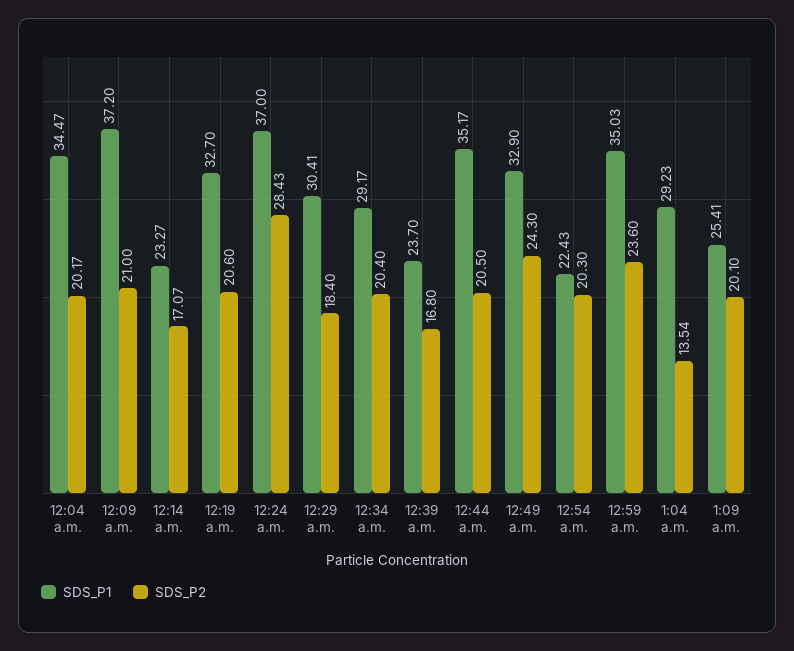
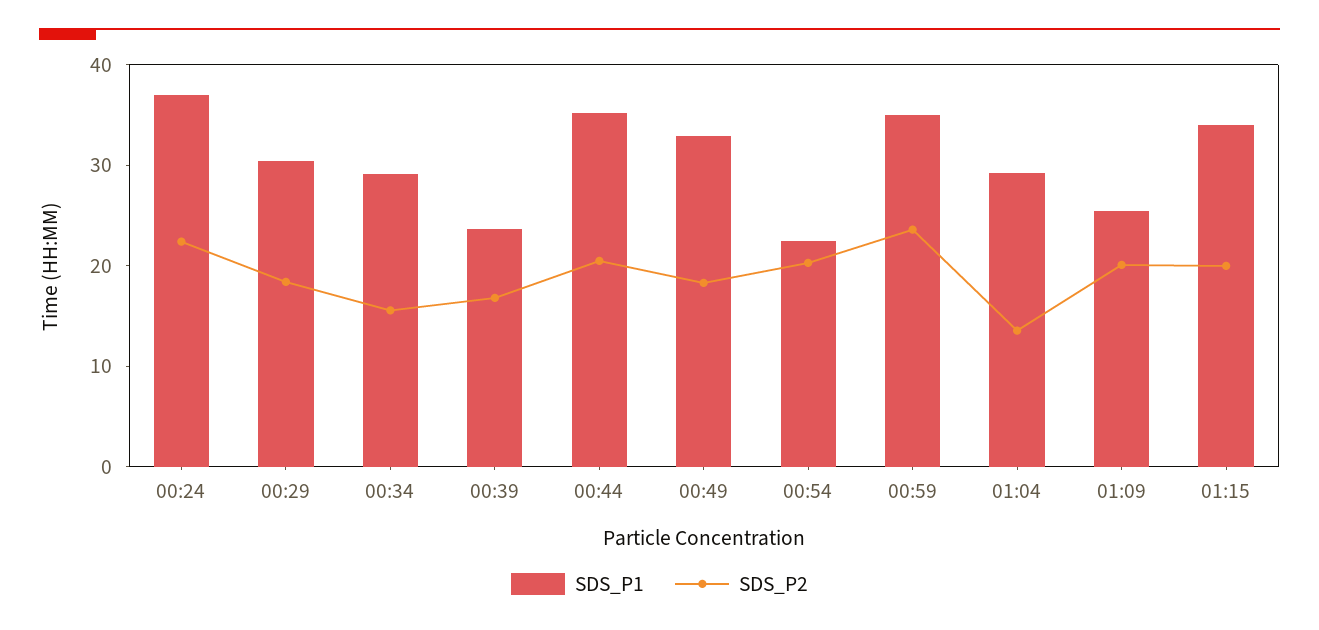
SDS_P1, 12:04 a.m.: 34.47 -> none
SDS_P2, 12:04 a.m.: 20.17 -> none
SDS_P1, 12:09 a.m.: 37.2 -> none
SDS_P2, 12:09 a.m.: 21 -> none
SDS_P1, 12:14 a.m.: 23.27 -> none
SDS_P2, 12:14 a.m.: 17.07 -> none
SDS_P1, 12:19 a.m.: 32.7 -> none
SDS_P2, 12:19 a.m.: 20.6 -> none
SDS_P2, 12:24 a.m.: 28.43 -> 22
SDS_P2, 12:34 a.m.: 20.4 -> 16
SDS_P2, 12:49 a.m.: 24.3 -> 18
SDS_P1, 01:15: none -> 34
SDS_P2, 01:15: none -> 20

